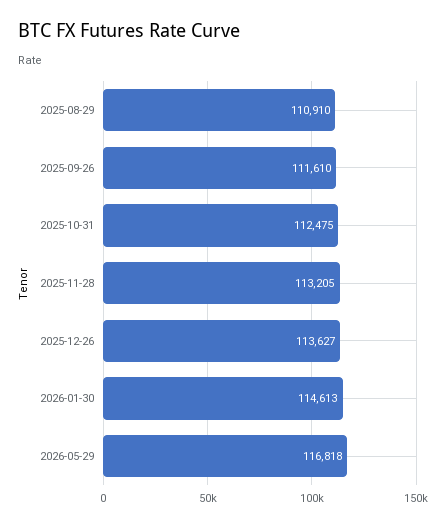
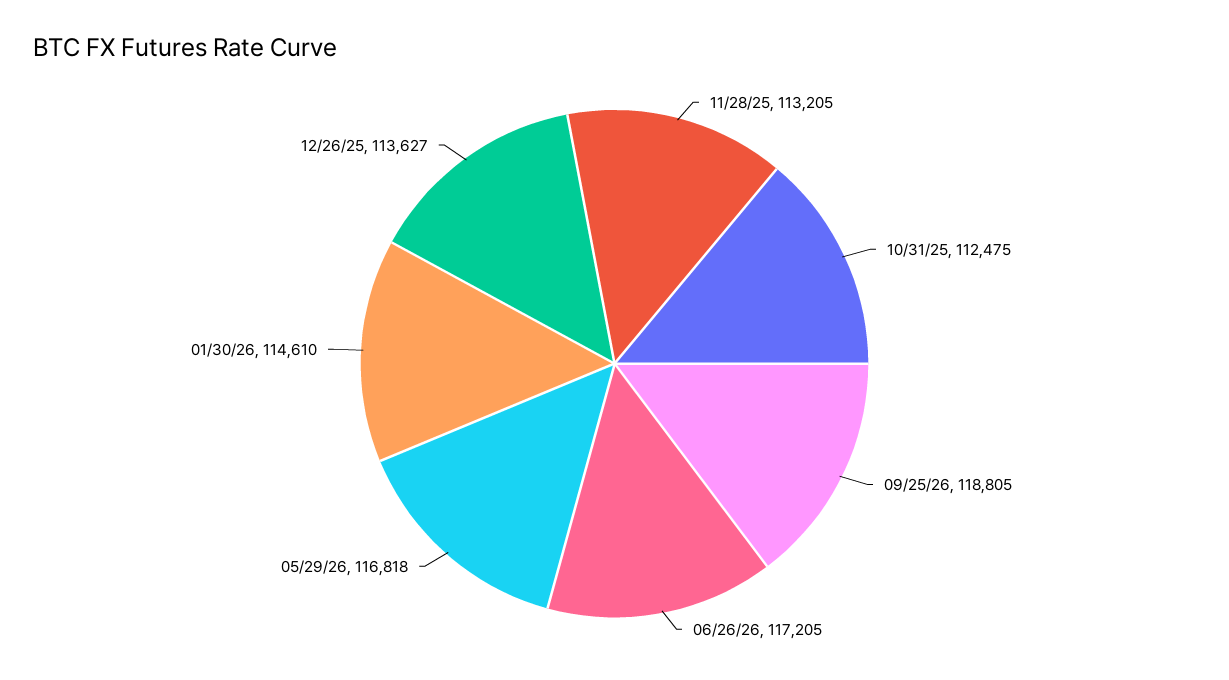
2025-08-29: 110910 -> none
2025-09-26: 111610 -> none
2026-01-30: 114613 -> 114610
09/25/26: none -> 118805
06/26/26: none -> 117205

